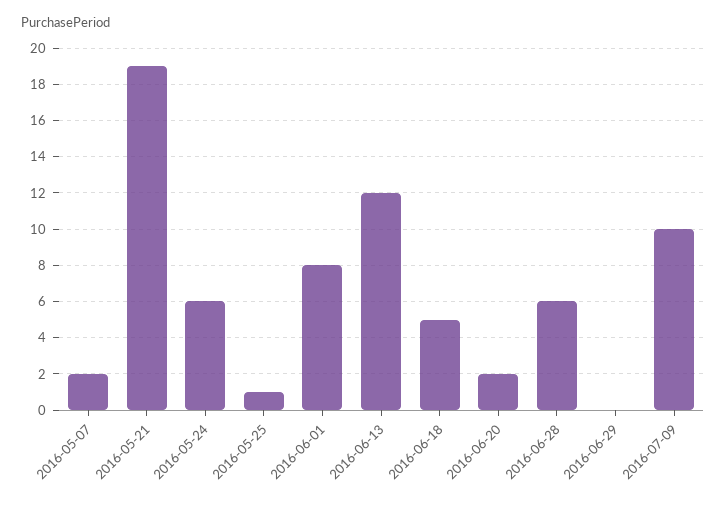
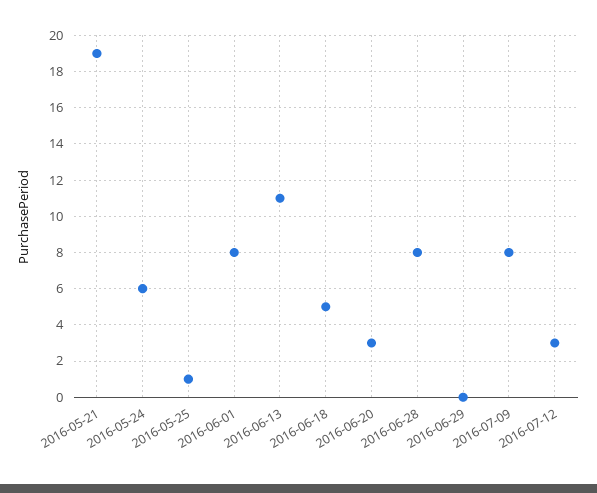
2016-05-07: 2 -> none
2016-06-13: 12 -> 11
2016-06-20: 2 -> 3
2016-06-28: 6 -> 8
2016-07-09: 10 -> 8
2016-07-12: none -> 3

